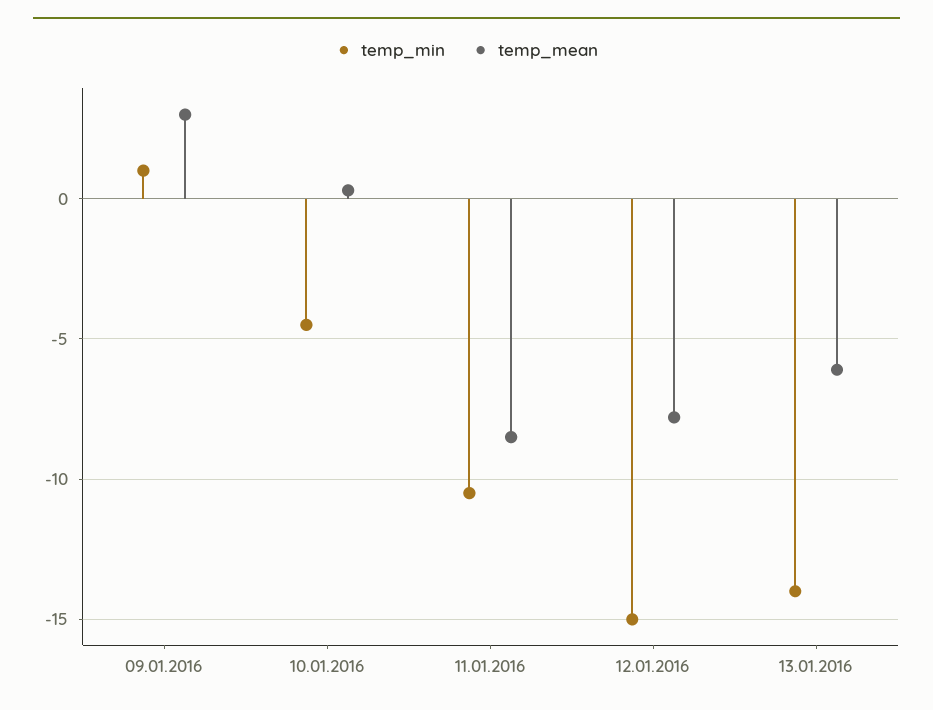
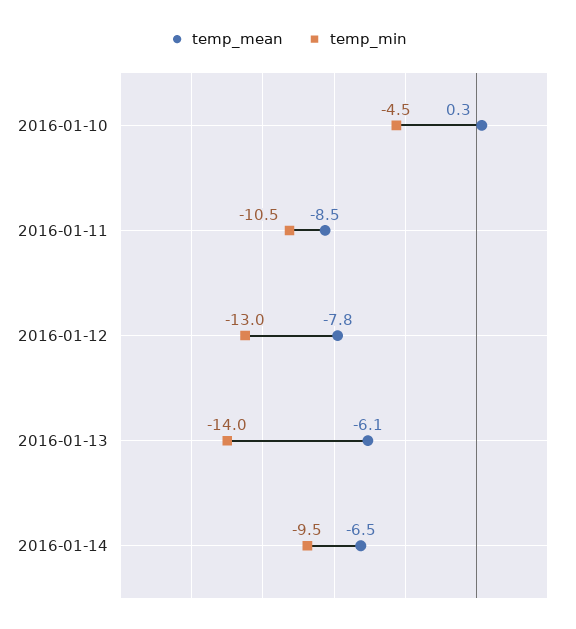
temp_min, 09.01.2016: 1 -> none
temp_mean, 09.01.2016: 3 -> none
temp_min, 12.01.2016: -15 -> -13
temp_mean, 2016-01-14: none -> -6.5
temp_min, 2016-01-14: none -> -9.5

